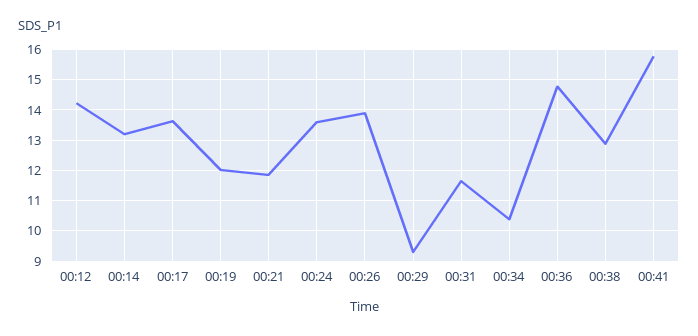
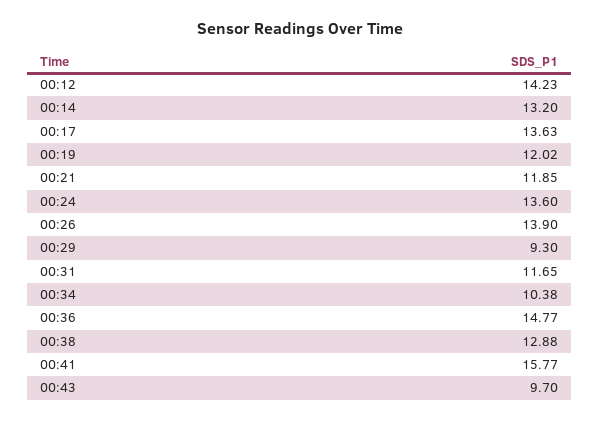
00:43: none -> 9.7

